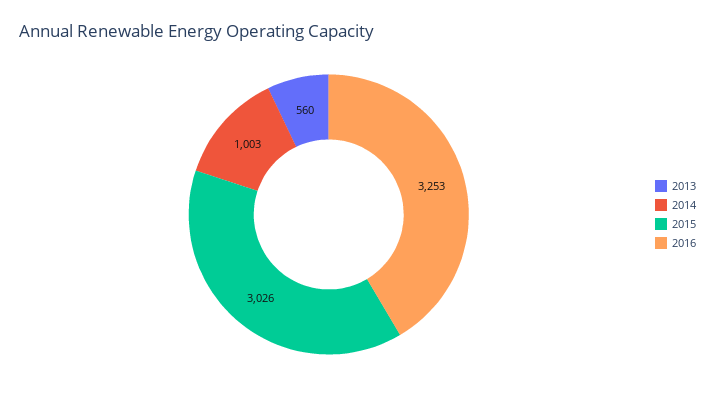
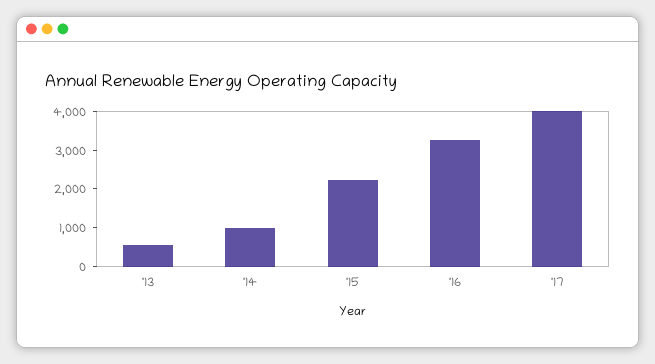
2015: 3026 -> 2250
'17: none -> 4000

